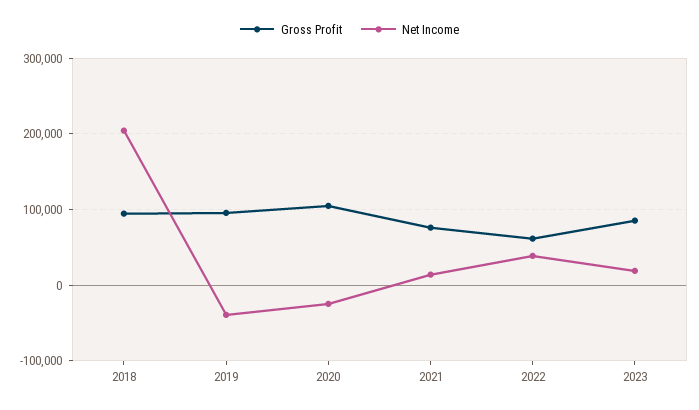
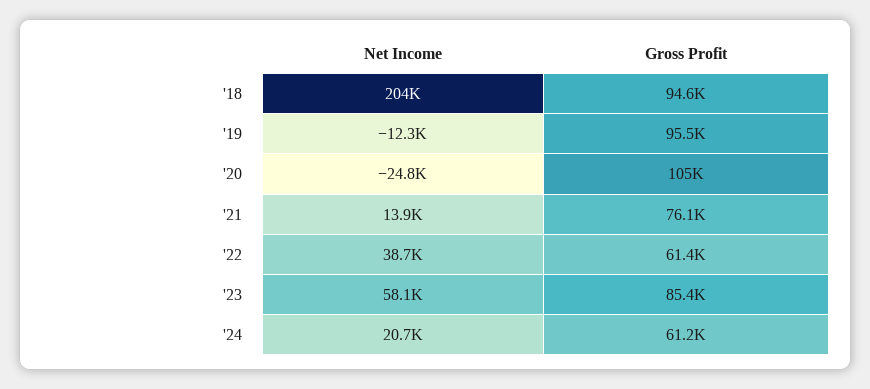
Net Income, 2019: -40000 -> -12300
Net Income, 2023: 20000 -> 58100
Net Income, '24: none -> 20700
Gross Profit, '24: none -> 61200

